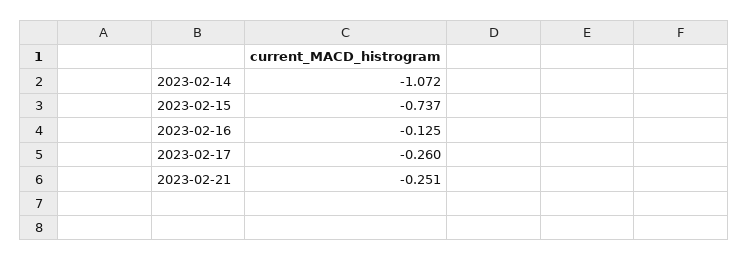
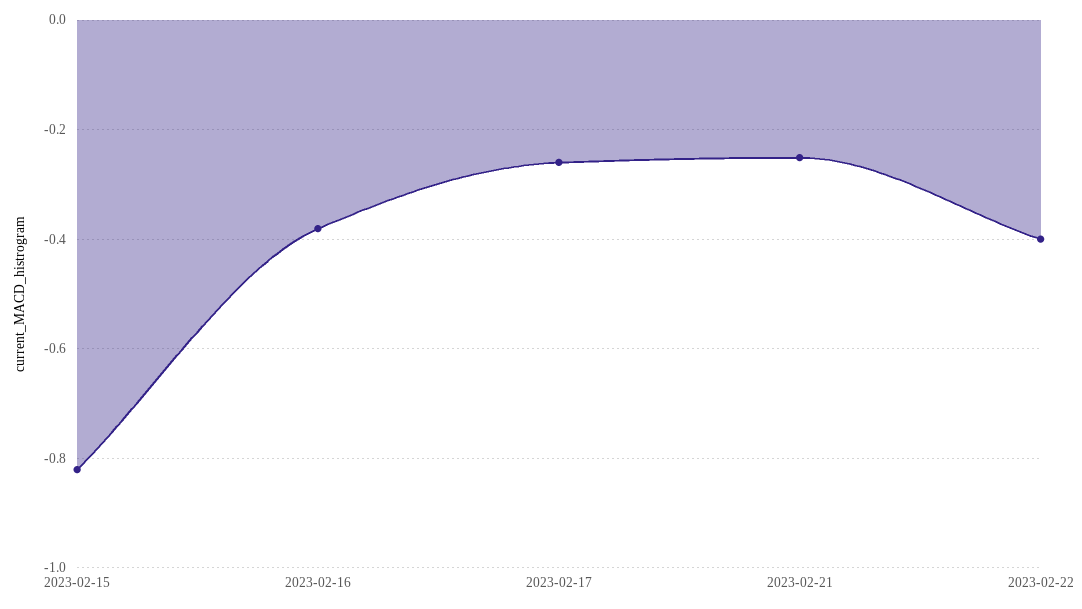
2023-02-14: -1.072 -> none
2023-02-15: -0.737 -> -0.82
2023-02-16: -0.125 -> -0.38
2023-02-22: none -> -0.4

